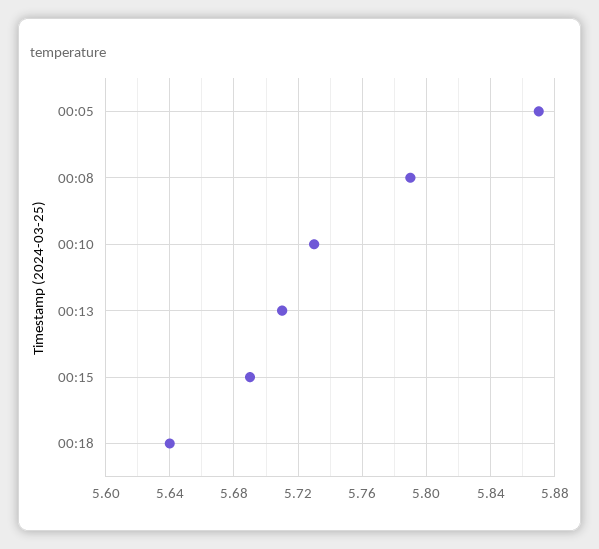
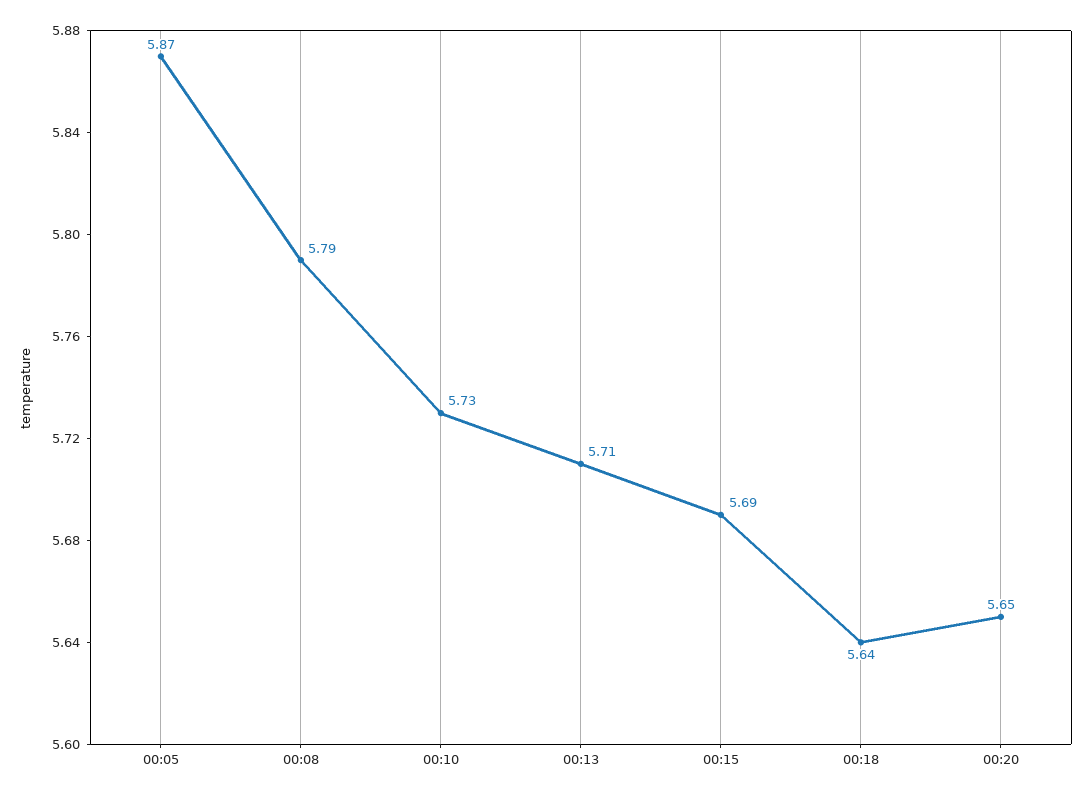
00:20: none -> 5.65

